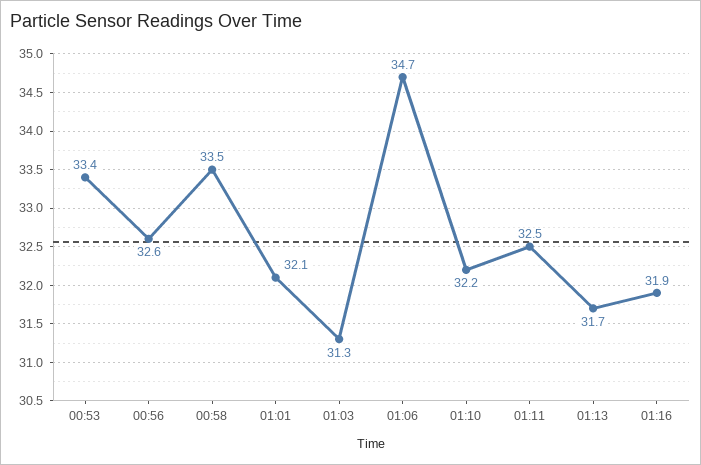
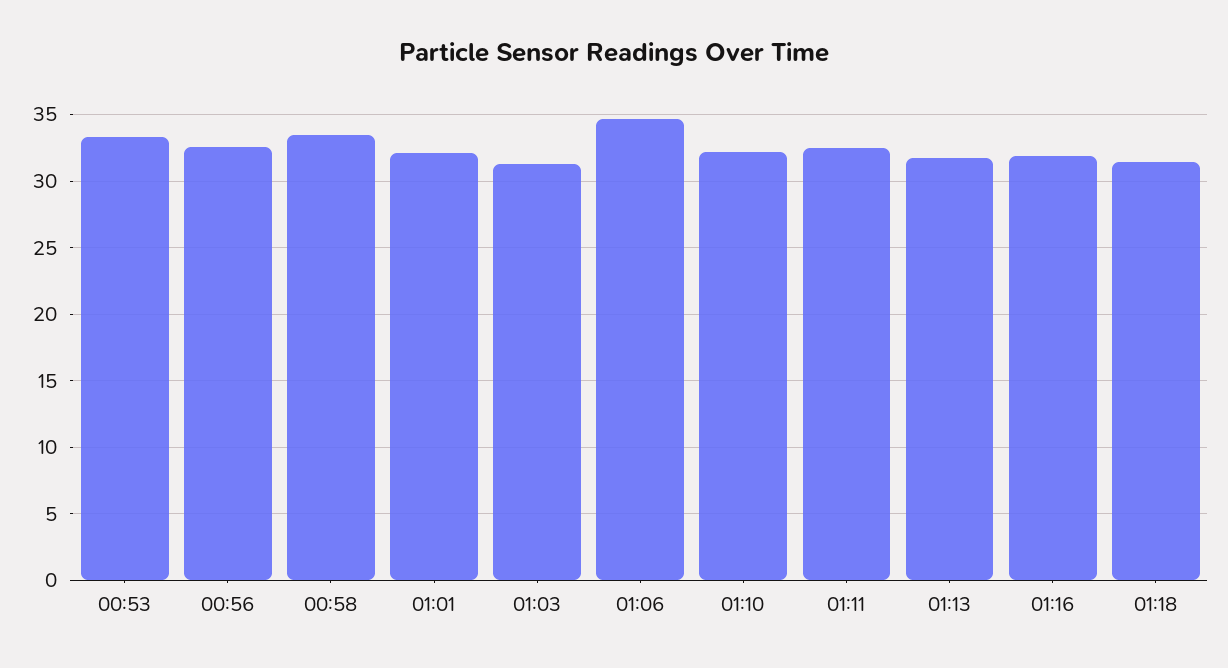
01:18: none -> 31.5

